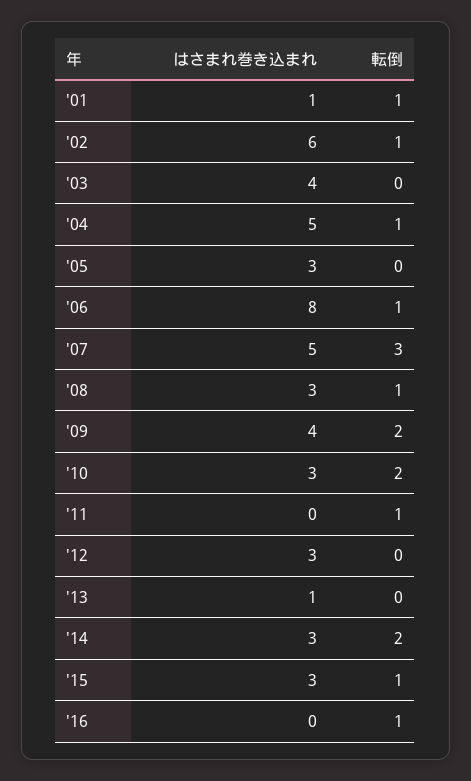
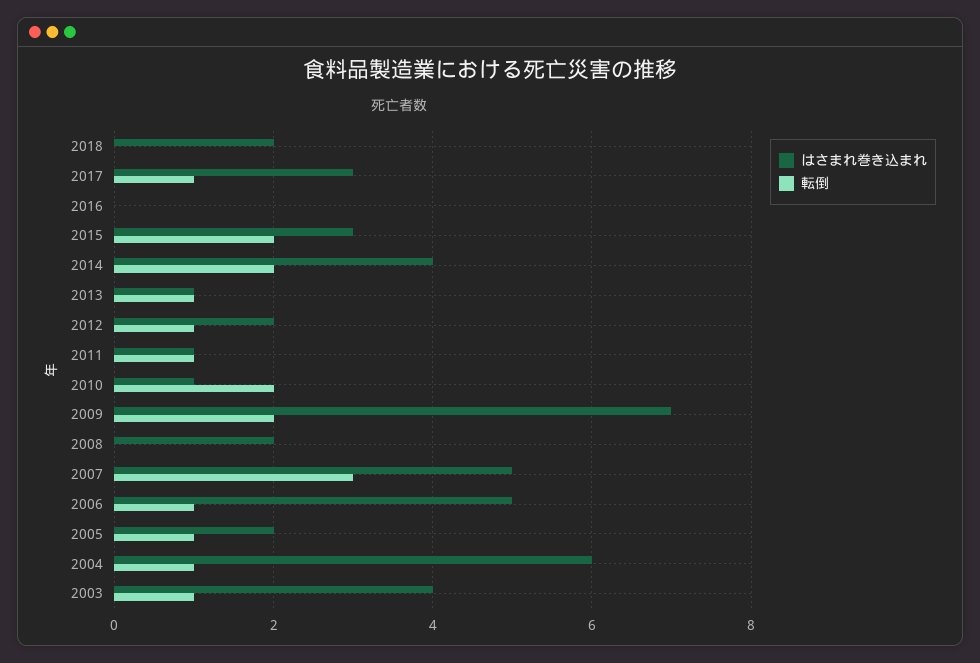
はさまれ巻き込まれ, '01: 1 -> none
転倒, '01: 1 -> none
はさまれ巻き込まれ, '02: 6 -> none
転倒, '02: 1 -> none
転倒, '03: 0 -> 1
はさまれ巻き込まれ, '04: 5 -> 6
はさまれ巻き込まれ, '05: 3 -> 2
転倒, '05: 0 -> 1
はさまれ巻き込まれ, '06: 8 -> 5
はさまれ巻き込まれ, '08: 3 -> 2
転倒, '08: 1 -> 0
はさまれ巻き込まれ, '09: 4 -> 7
はさまれ巻き込まれ, '10: 3 -> 1
はさまれ巻き込まれ, '11: 0 -> 1
はさまれ巻き込まれ, '12: 3 -> 2
転倒, '12: 0 -> 1
転倒, '13: 0 -> 1
はさまれ巻き込まれ, '14: 3 -> 4
転倒, '15: 1 -> 2
転倒, '16: 1 -> 0
はさまれ巻き込まれ, 2018: none -> 2
転倒, 2018: none -> 0
はさまれ巻き込まれ, 2017: none -> 3
転倒, 2017: none -> 1

